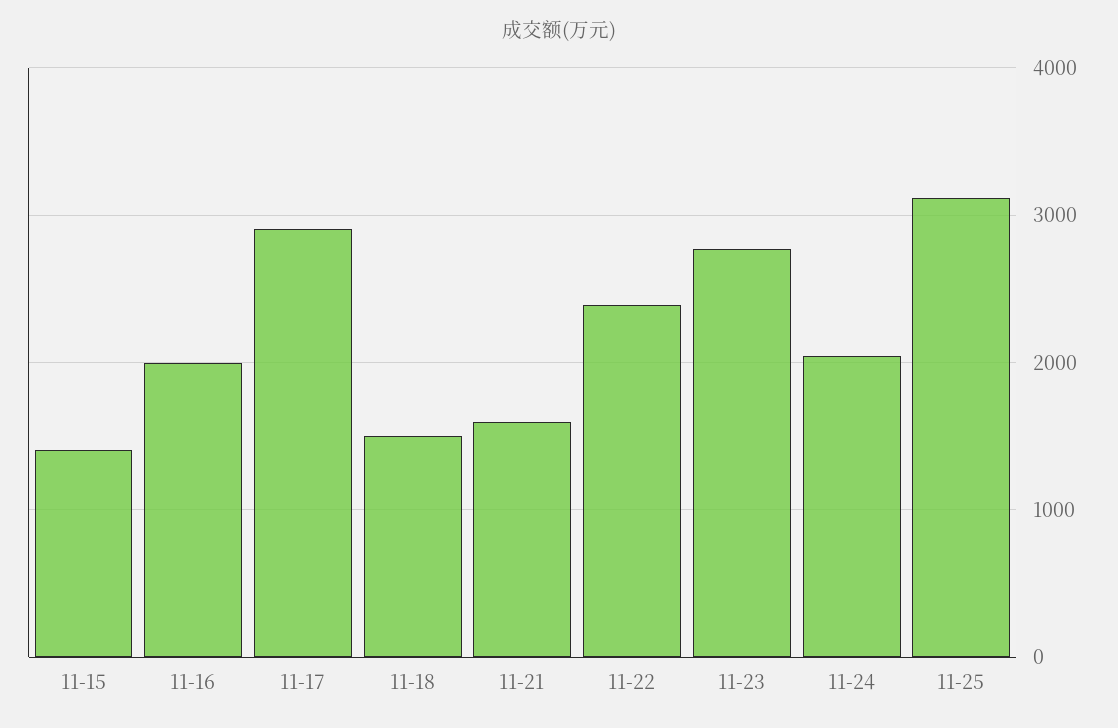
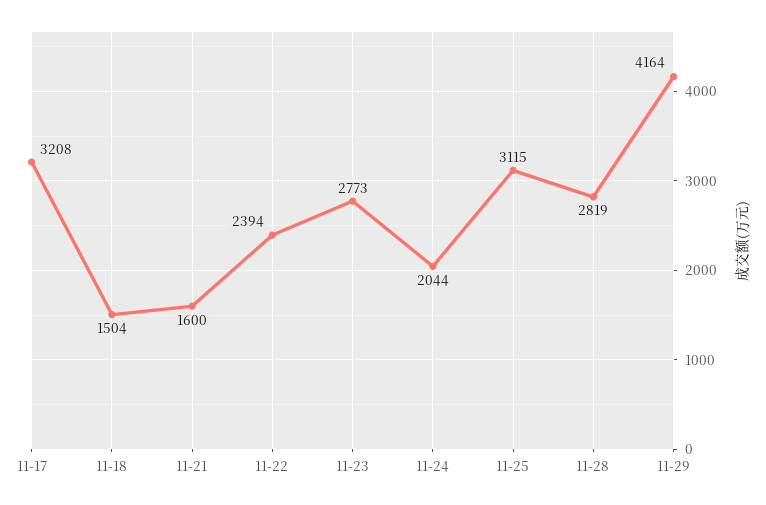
11-15: 1400 -> none
11-16: 2000 -> none
11-17: 2900 -> 3208
11-28: none -> 2819
11-29: none -> 4164

